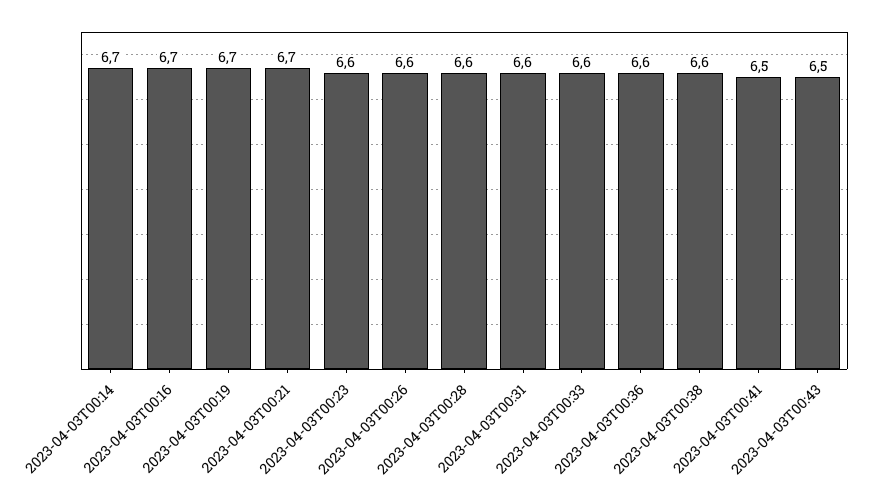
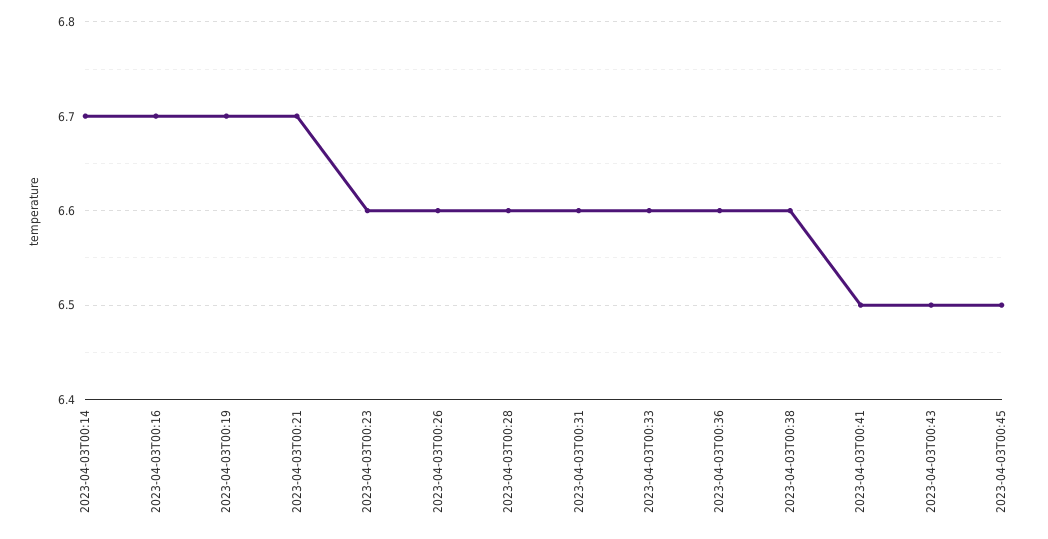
2023-04-03T00:45: none -> 6.5

